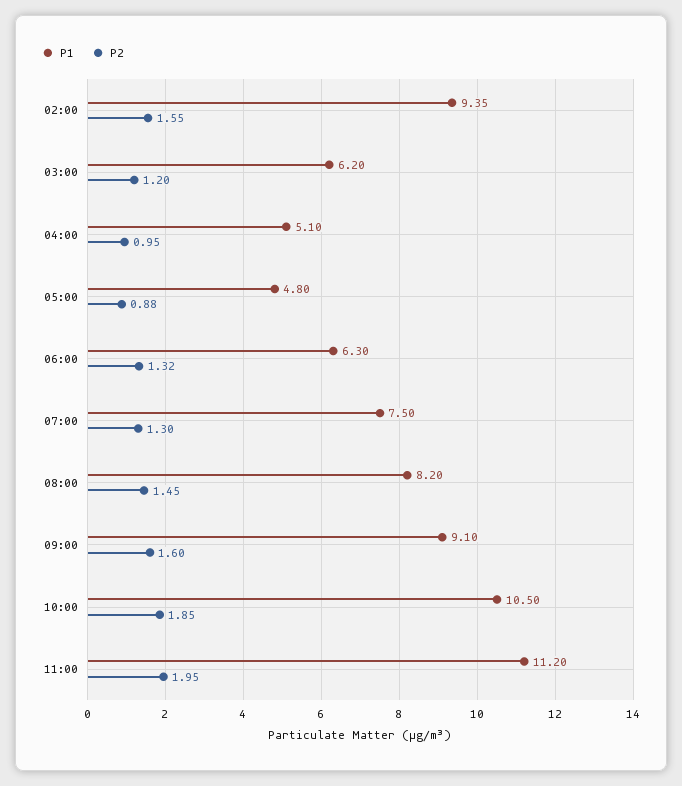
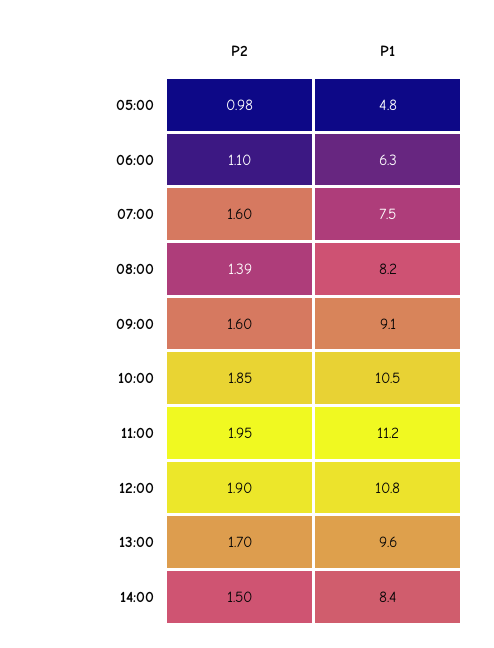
P1, 02:00: 9.35 -> none
P2, 02:00: 1.55 -> none
P1, 03:00: 6.2 -> none
P2, 03:00: 1.2 -> none
P1, 04:00: 5.1 -> none
P2, 04:00: 0.95 -> none
P2, 05:00: 0.88 -> 0.98
P2, 06:00: 1.32 -> 1.1
P2, 07:00: 1.3 -> 1.6
P2, 08:00: 1.45 -> 1.39
P2, 12:00: none -> 1.9
P1, 12:00: none -> 10.8
P2, 13:00: none -> 1.7
P1, 13:00: none -> 9.6
P2, 14:00: none -> 1.5
P1, 14:00: none -> 8.4

